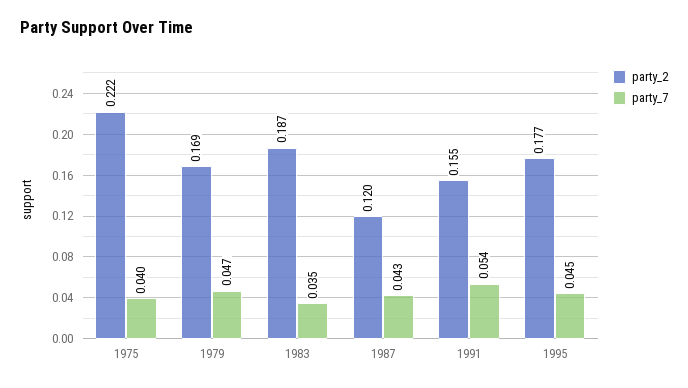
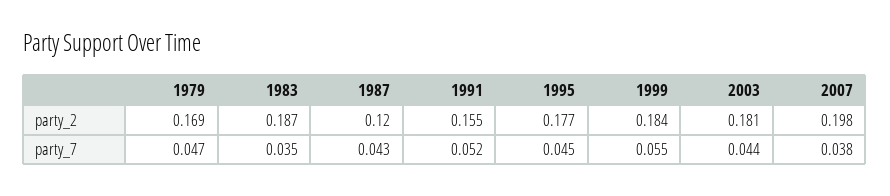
party_2, 1975: 0.222 -> none
party_7, 1975: 0.04 -> none
party_7, 1991: 0.054 -> 0.052
party_2, 1999: none -> 0.184
party_2, 2003: none -> 0.181
party_2, 2007: none -> 0.198
party_7, 1999: none -> 0.055
party_7, 2003: none -> 0.044
party_7, 2007: none -> 0.038

